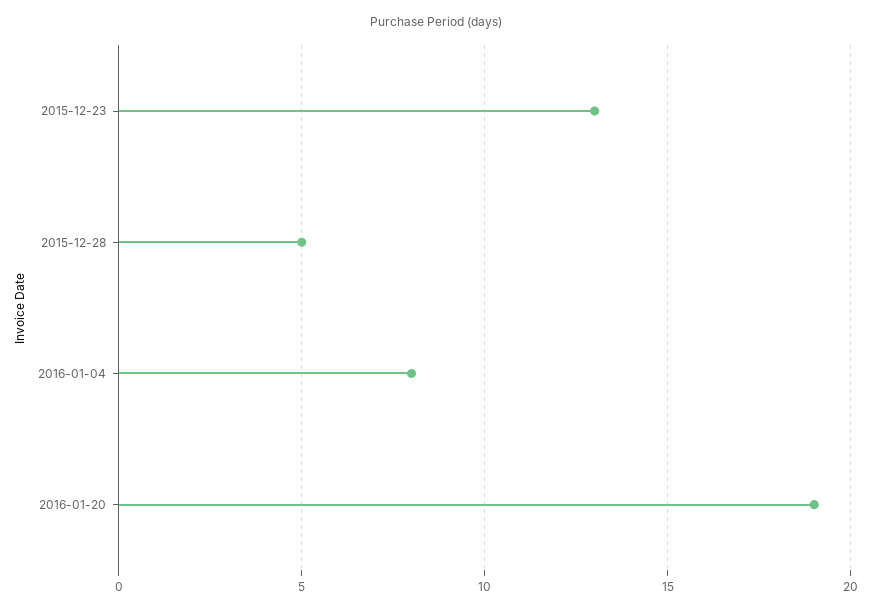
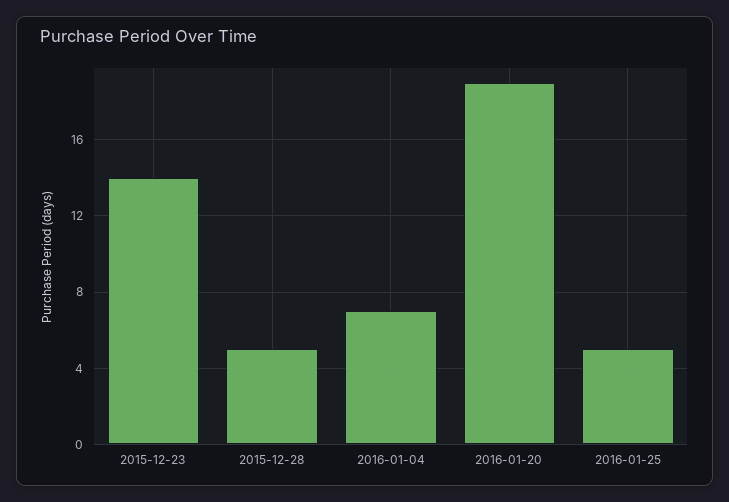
2015-12-23: 13 -> 14
2016-01-04: 8 -> 7
2016-01-25: none -> 5

